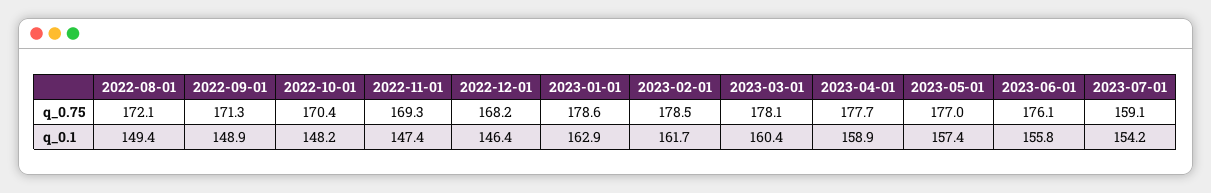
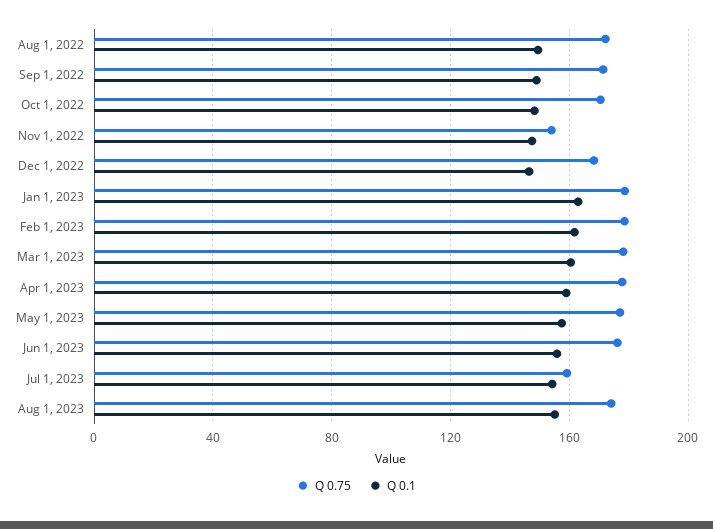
q_0.75, 2022-11-01: 169.3 -> 155
q_0.75, Aug 1, 2023: none -> 175
q_0.1, Aug 1, 2023: none -> 155

